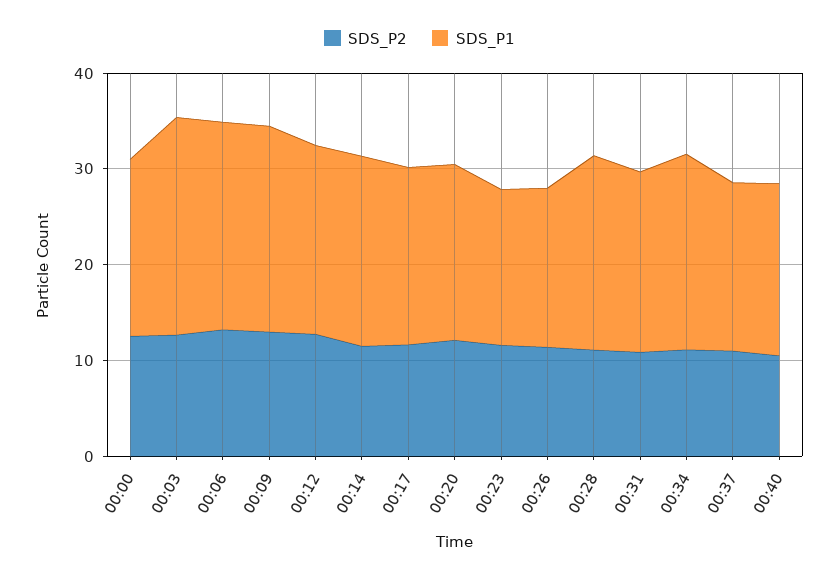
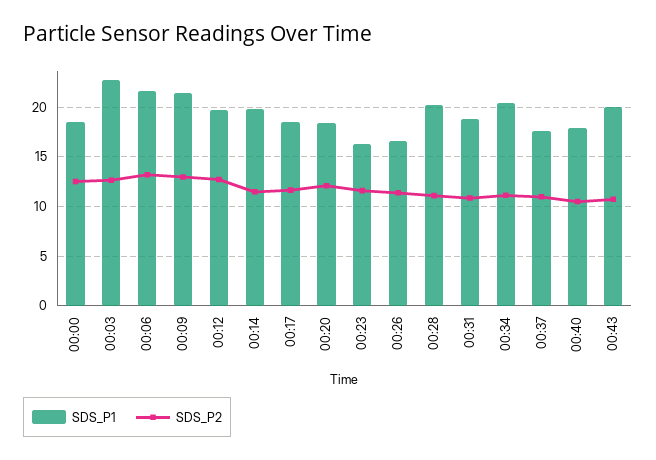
SDS_P1, 00:43: none -> 20
SDS_P2, 00:43: none -> 11

